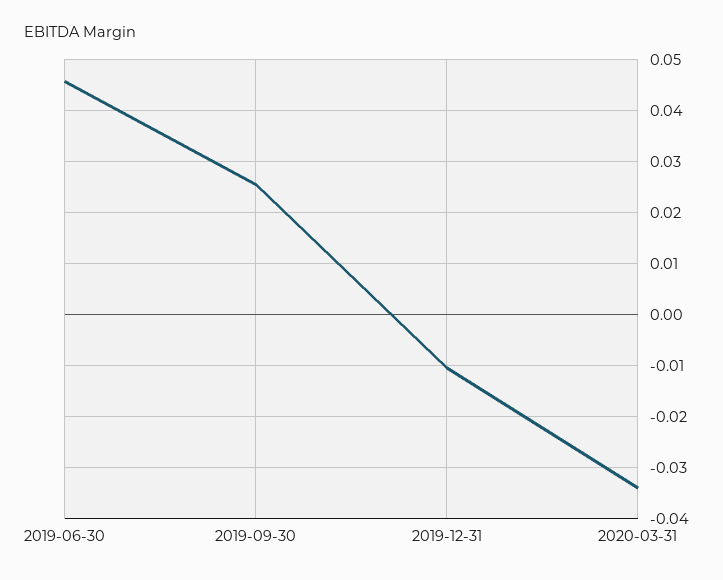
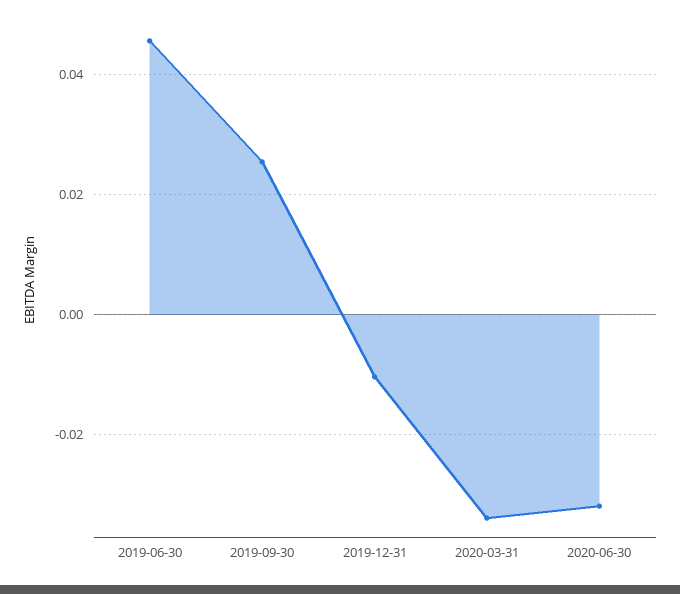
2020-06-30: none -> -0.032

